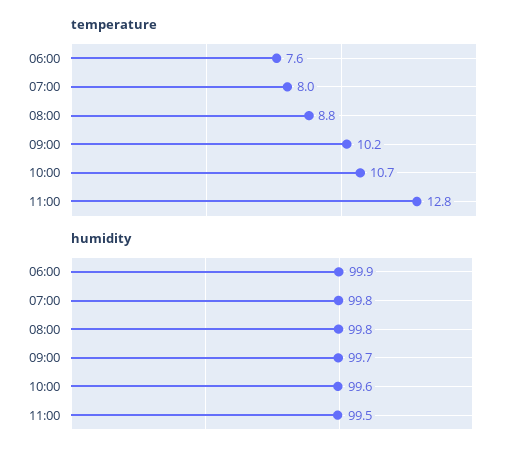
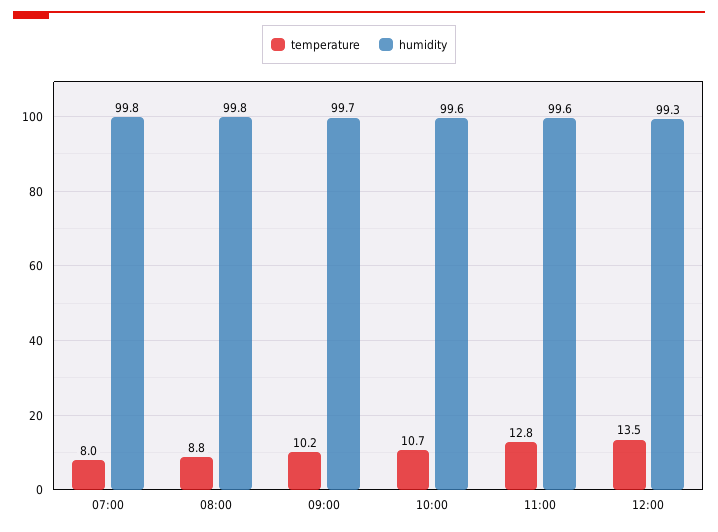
temperature, 06:00: 7.6 -> none
humidity, 06:00: 99.9 -> none
humidity, 11:00: 99.5 -> 99.6
temperature, 12:00: none -> 13.5
humidity, 12:00: none -> 99.3

